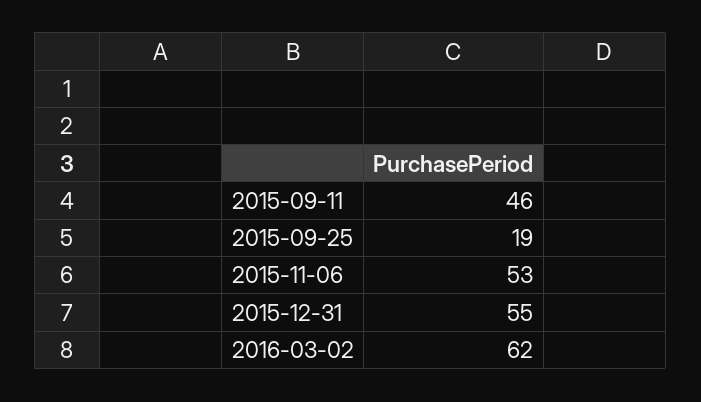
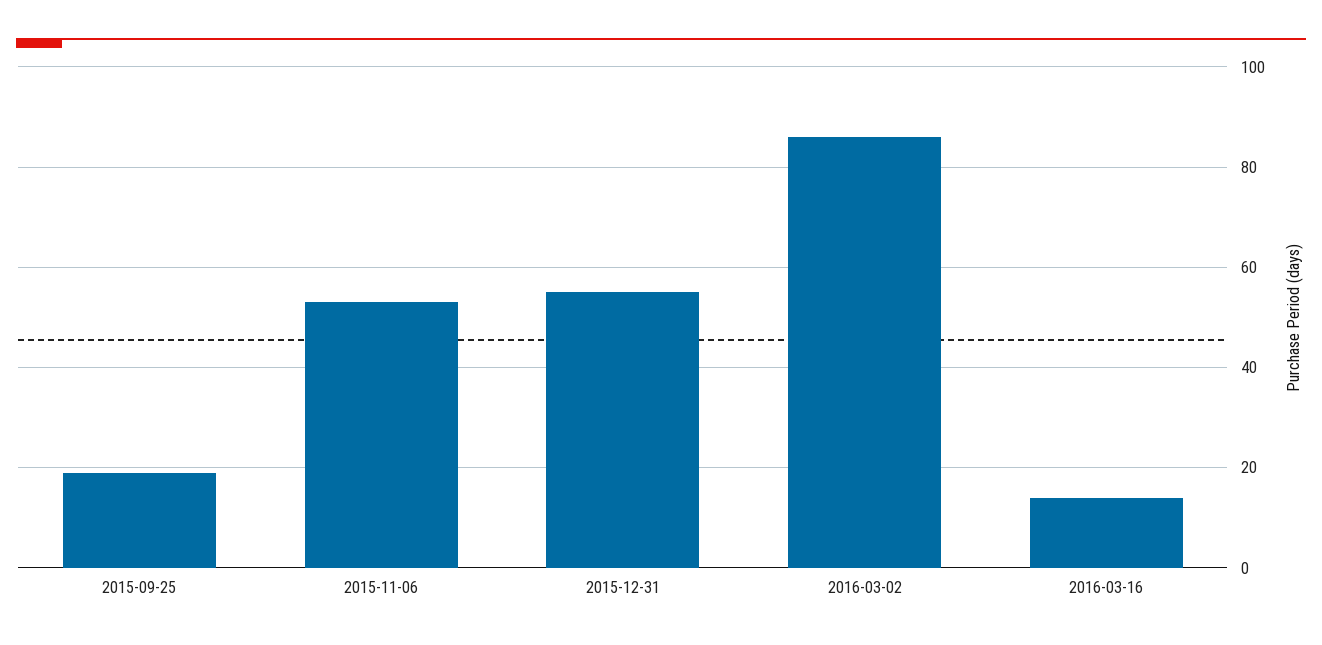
2015-09-11: 46 -> none
2016-03-02: 62 -> 85
2016-03-16: none -> 15

